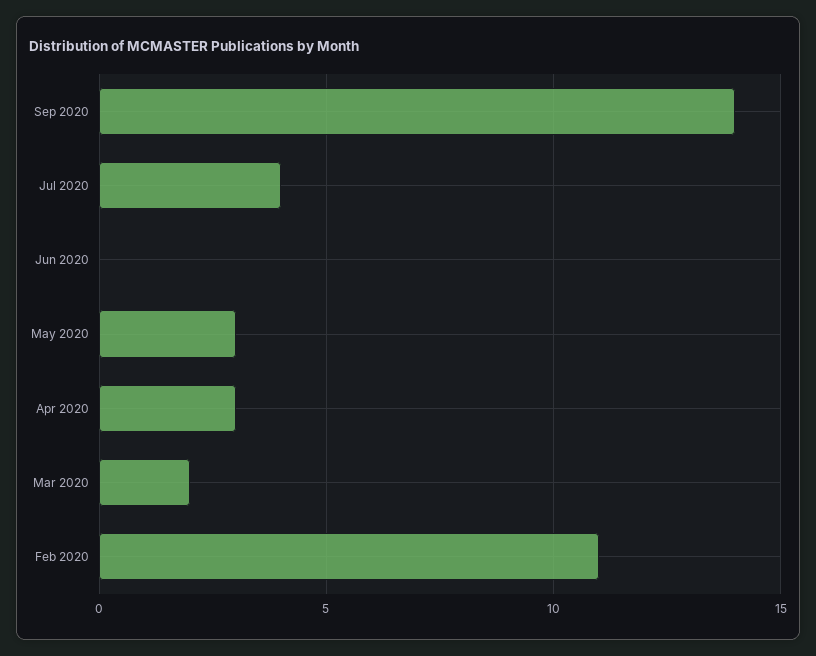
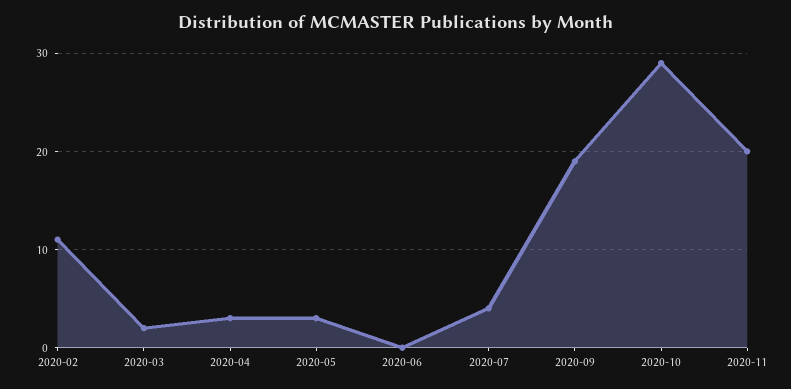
Sep 2020: 14 -> 19
2020-10: none -> 29
2020-11: none -> 20

